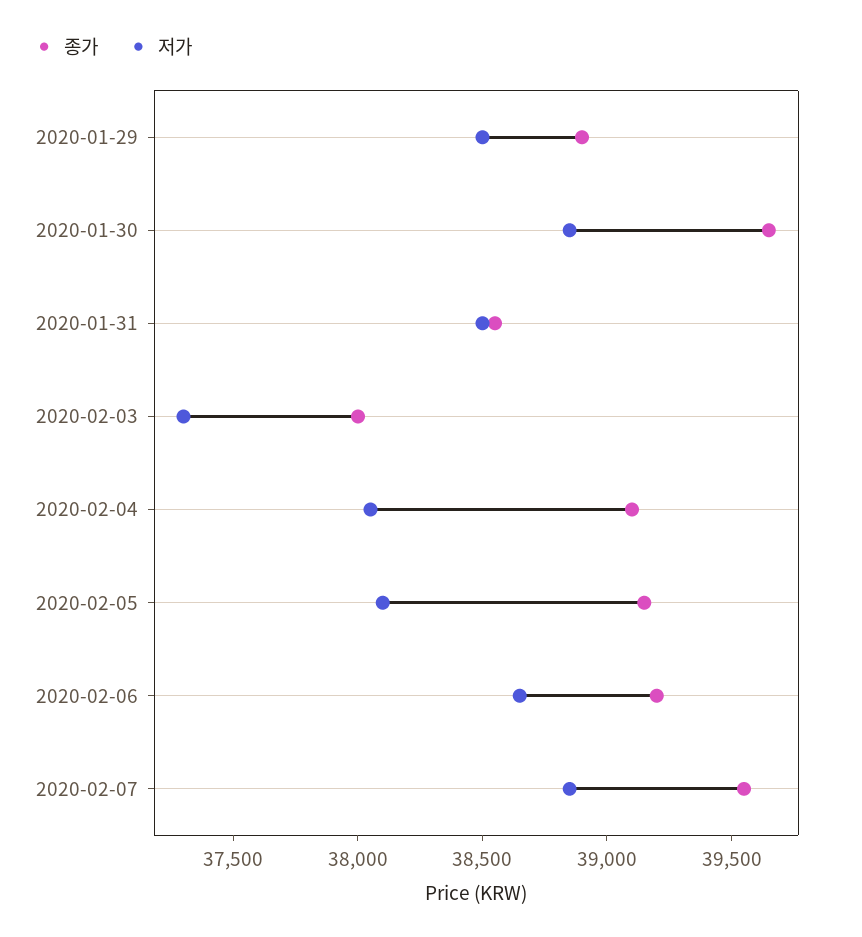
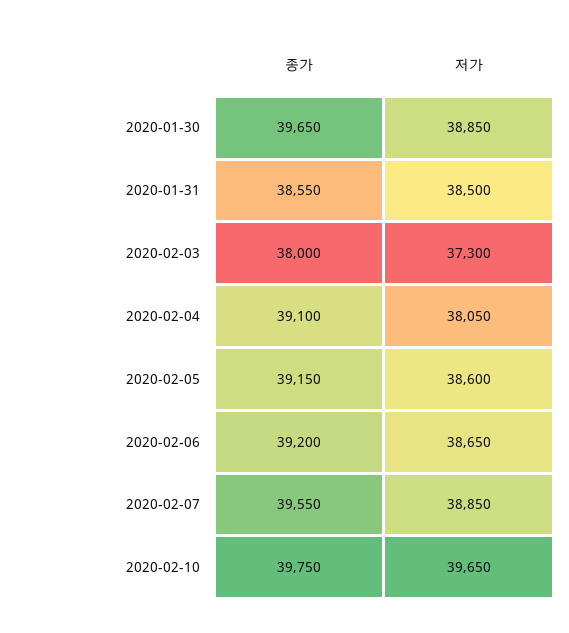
종가, 2020-01-29: 38900 -> none
저가, 2020-01-29: 38500 -> none
저가, 2020-02-05: 38100 -> 38600
종가, 2020-02-10: none -> 39750
저가, 2020-02-10: none -> 39650

